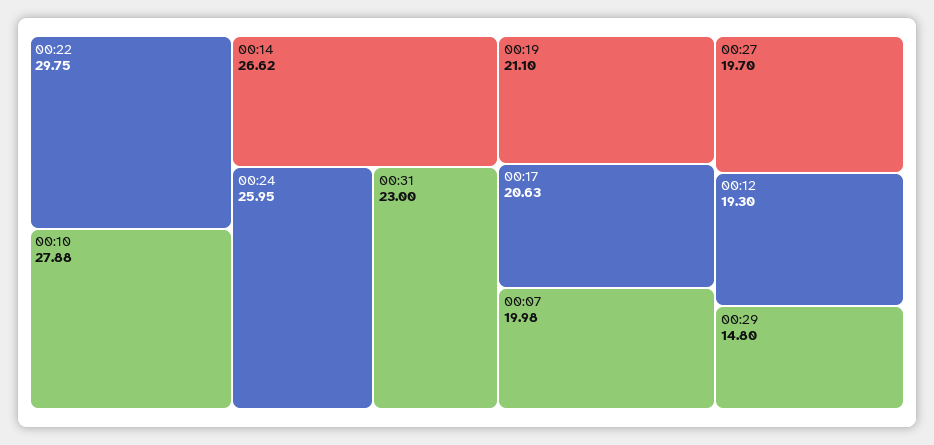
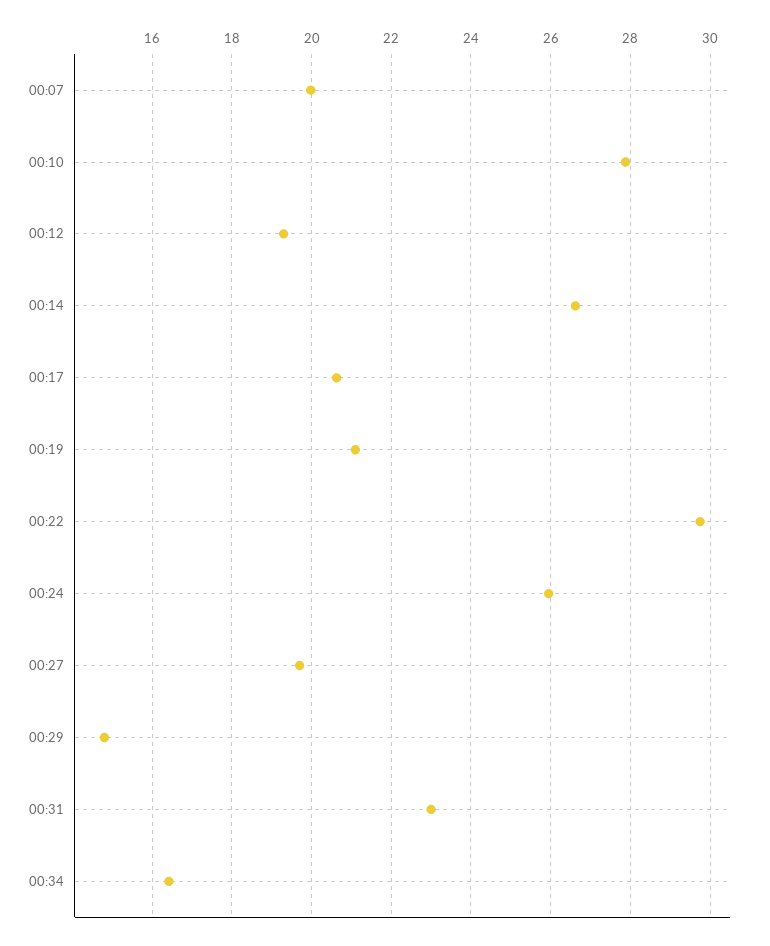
00:34: none -> 16.4

